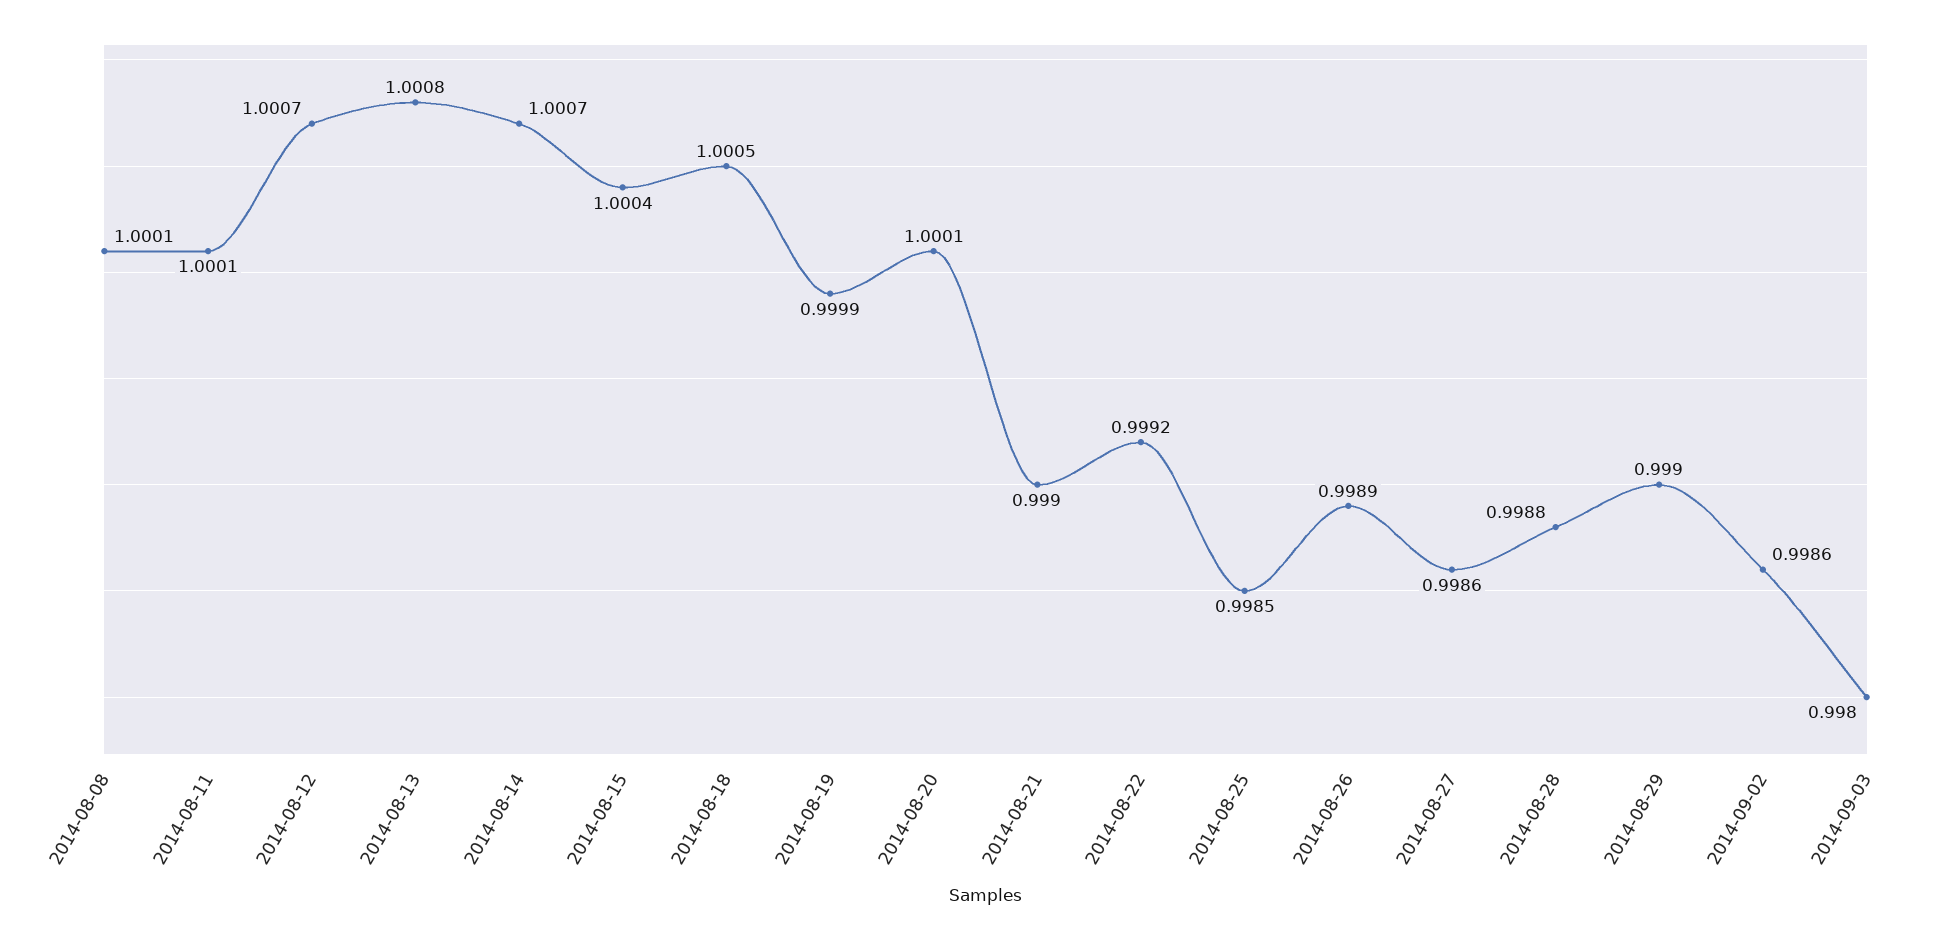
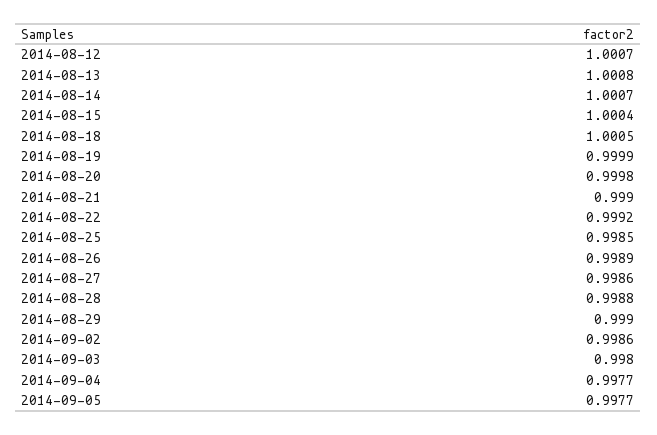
2014-08-08: 1.0001 -> none
2014-08-11: 1.0001 -> none
2014-08-20: 1.0001 -> 0.9998
2014-09-04: none -> 0.9977
2014-09-05: none -> 0.9977

